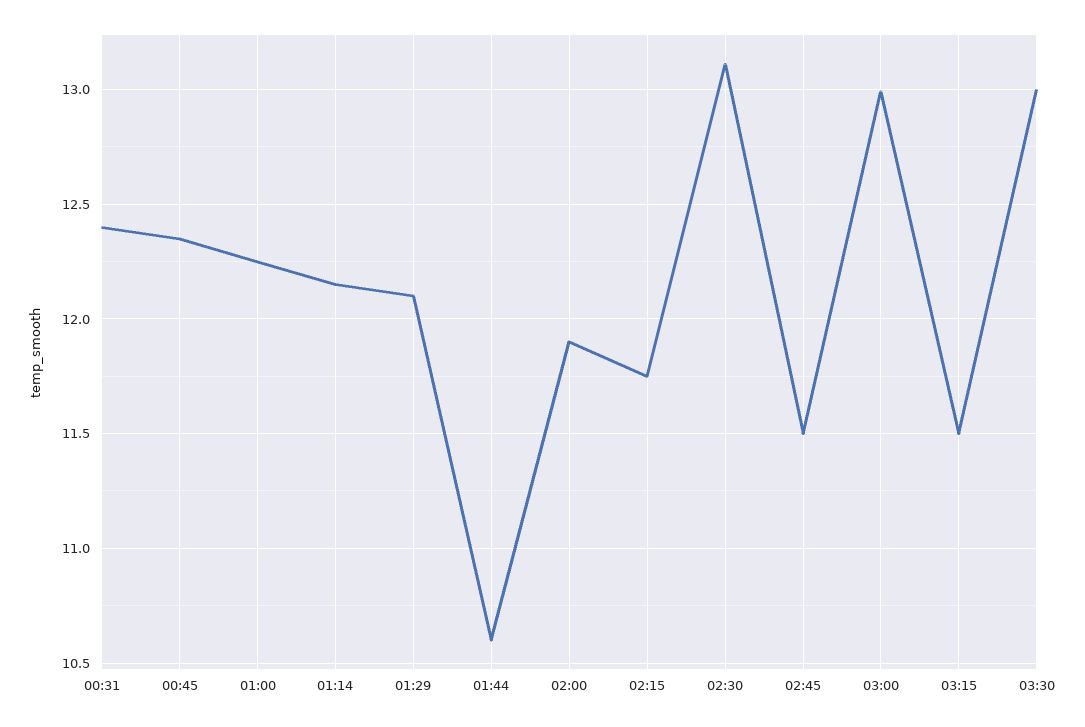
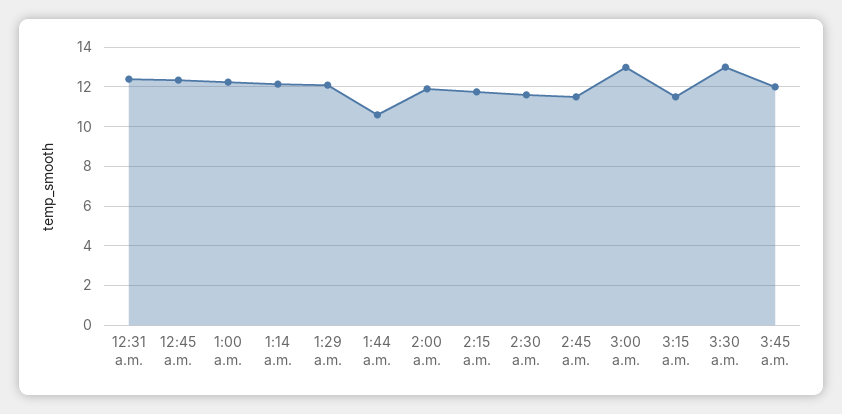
02:30: 13.1 -> 11.5
3:45 a.m.: none -> 12

